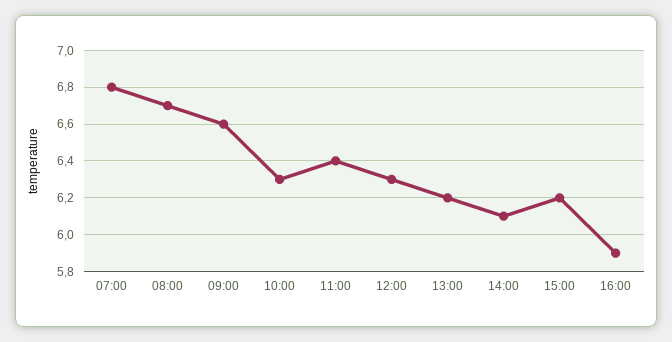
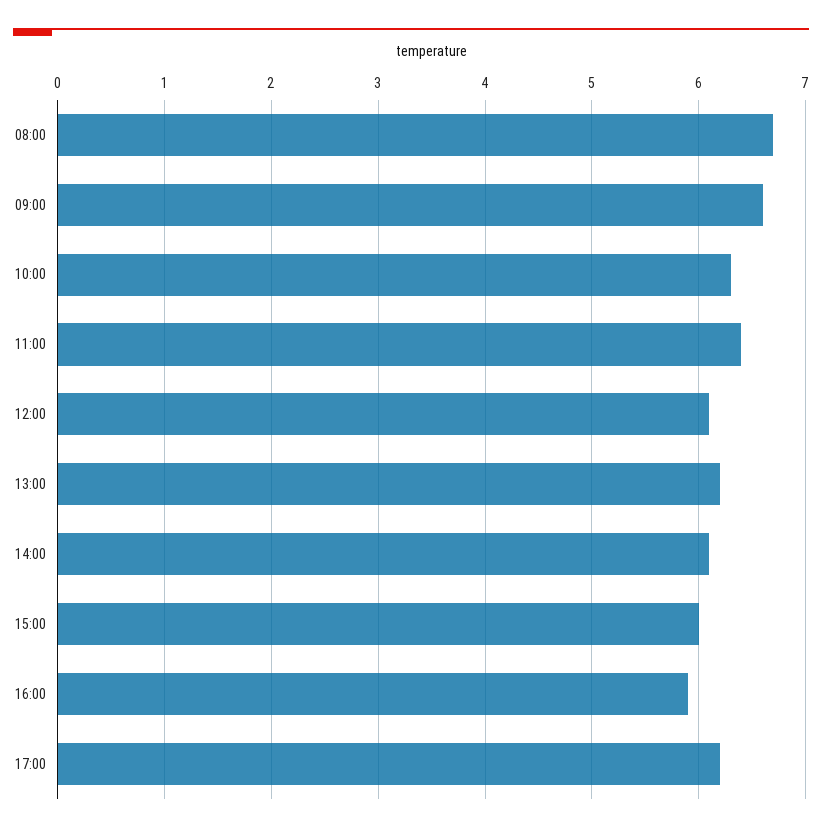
07:00: 6.8 -> none
12:00: 6.3 -> 6.1
15:00: 6.2 -> 6
17:00: none -> 6.2

